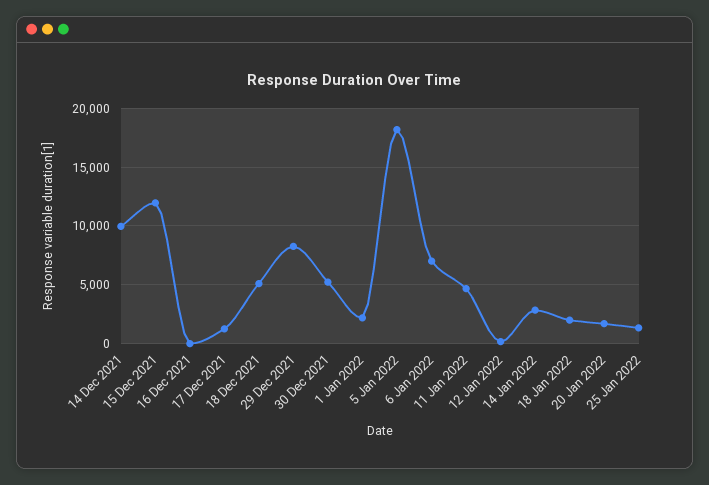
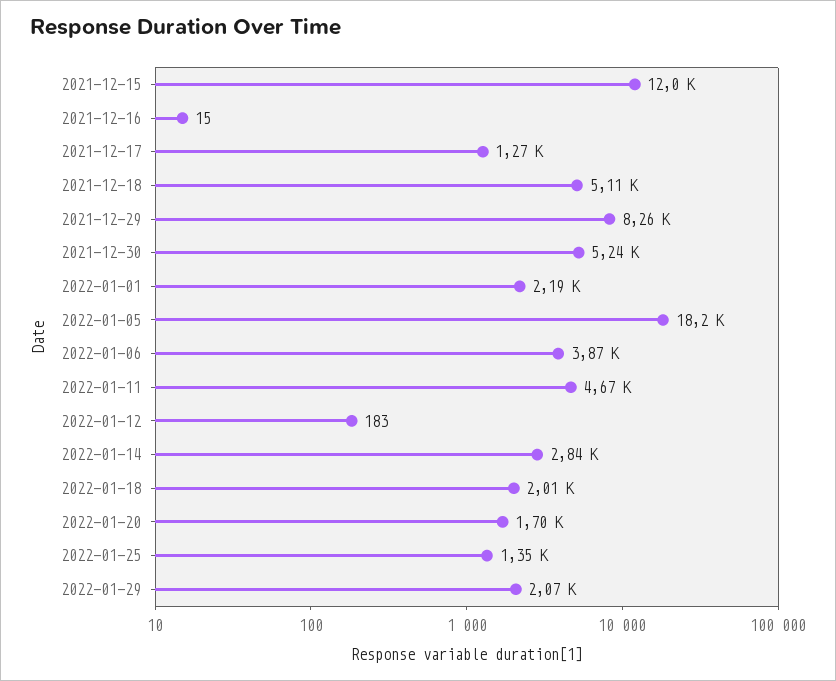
14 Dec 2021: 10000 -> none
6 Jan 2022: 7000 -> 3870
2022-01-29: none -> 2070

